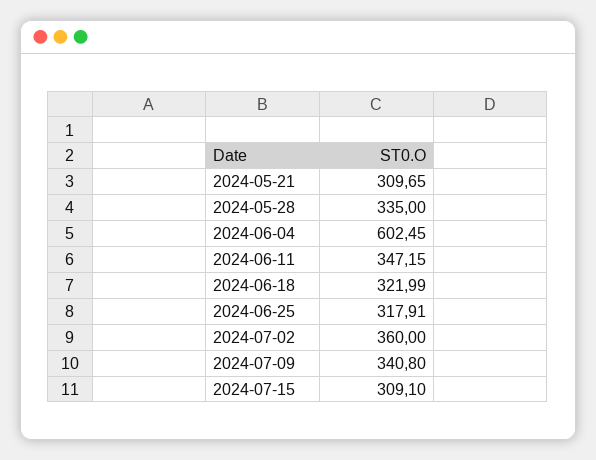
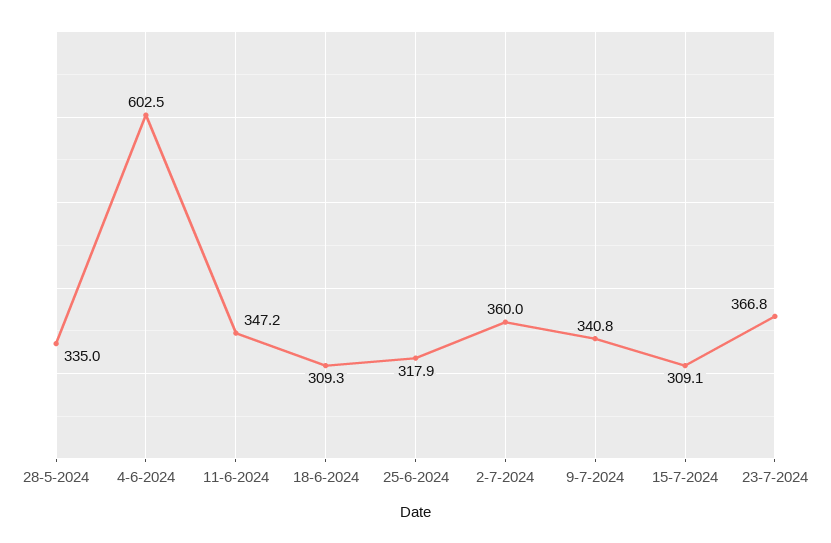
2024-05-21: 309.65 -> none
2024-06-18: 321.99 -> 309.3
23-7-2024: none -> 366.8

